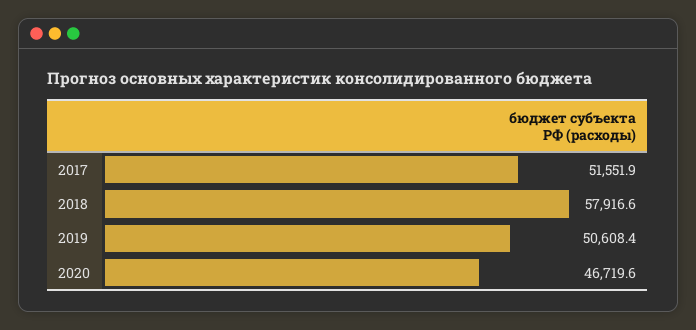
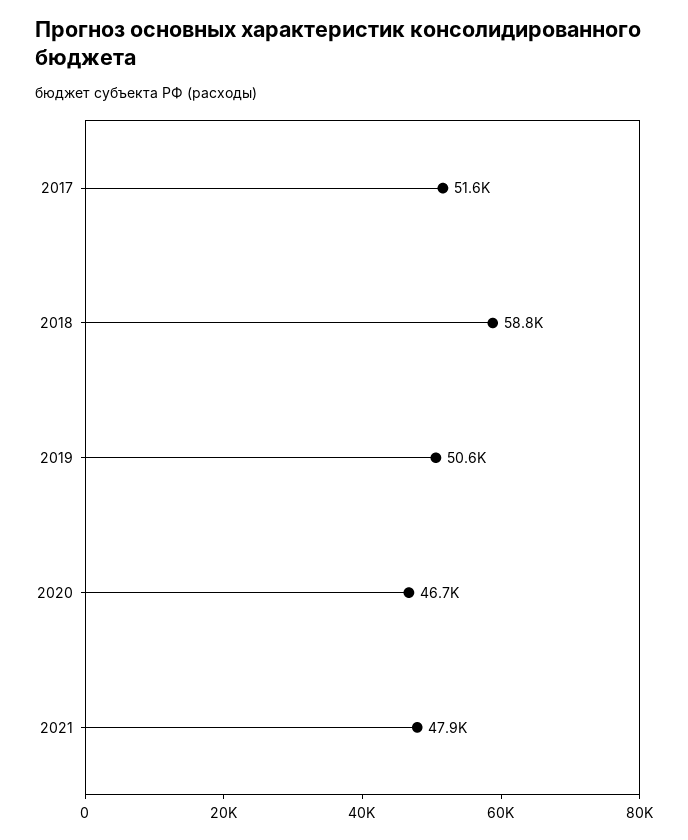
2018: 57916.6 -> 58800
2021: none -> 47900

